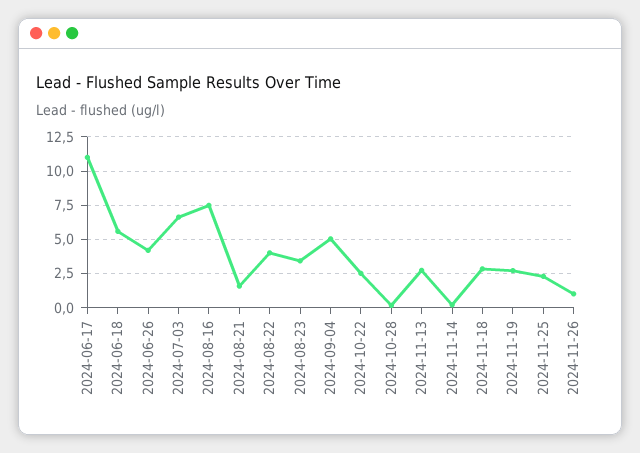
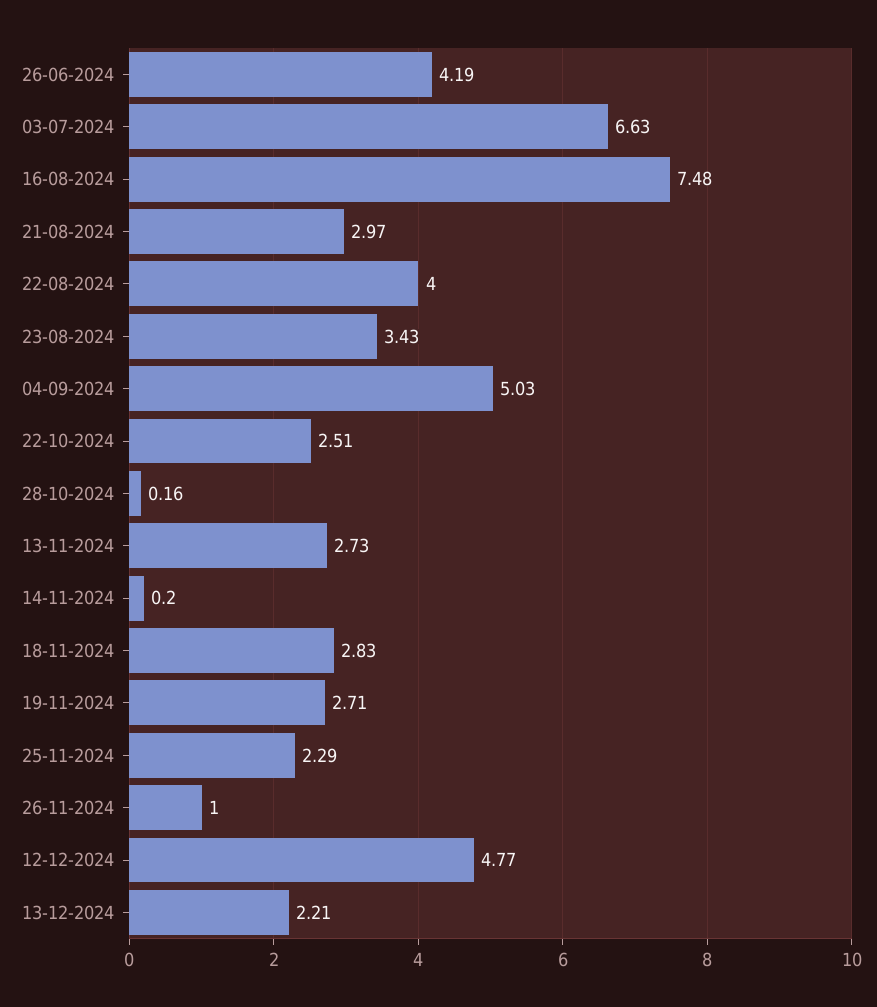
2024-06-17: 11 -> none
2024-06-18: 5.5 -> none
2024-08-21: 1.5 -> 2.97
12-12-2024: none -> 4.77
13-12-2024: none -> 2.21

